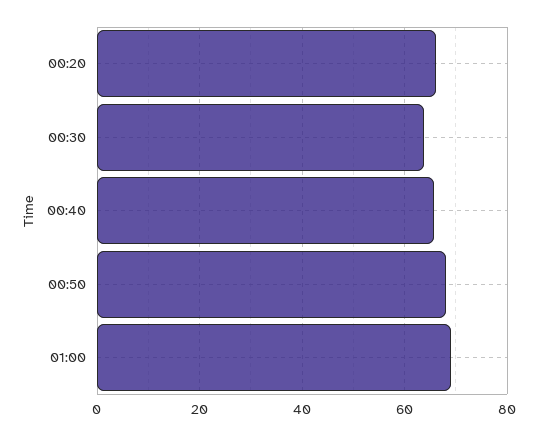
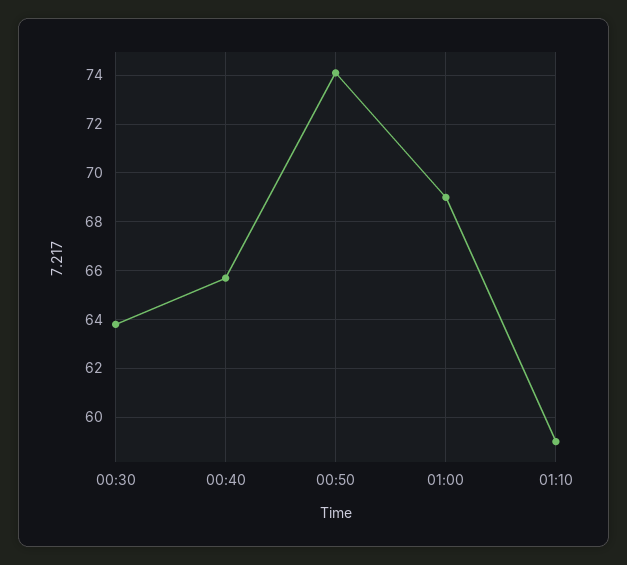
00:20: 66 -> none
00:50: 68 -> 74
01:10: none -> 59

